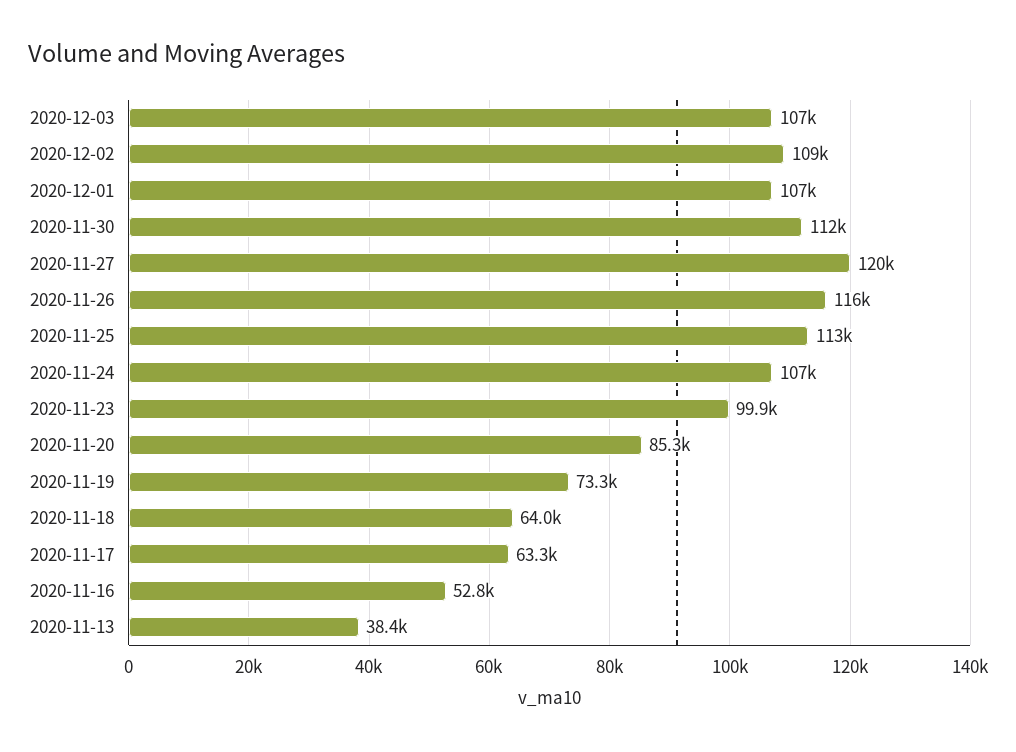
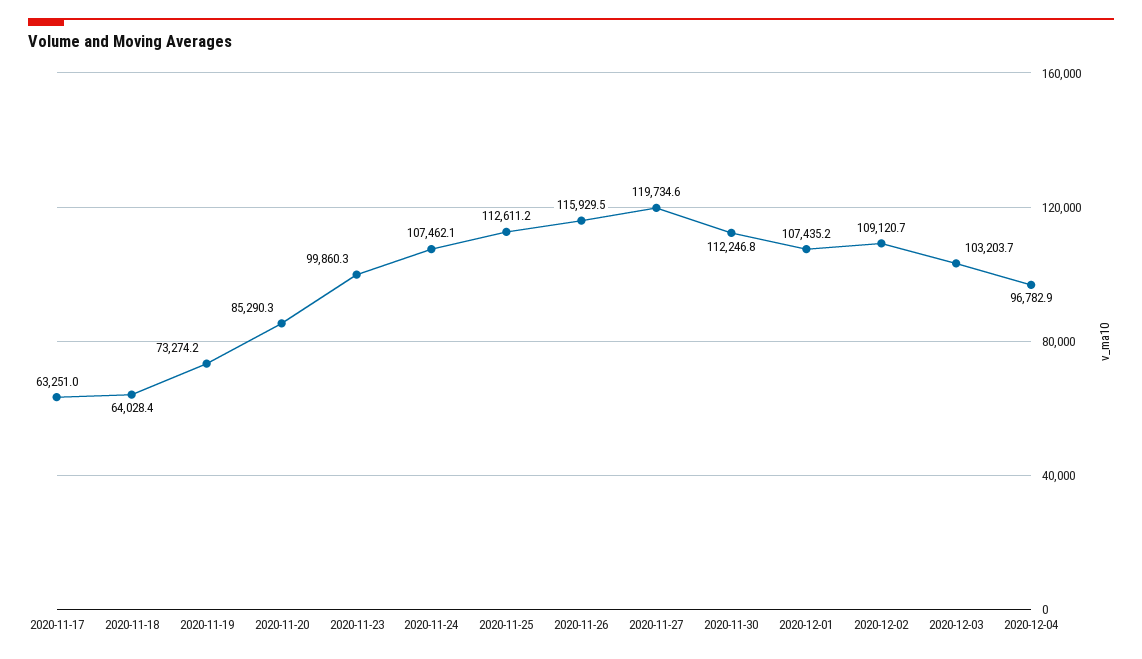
2020-12-03: 107000 -> 103203.7
2020-11-16: 52800 -> none
2020-11-13: 38400 -> none
2020-12-04: none -> 96782.9

